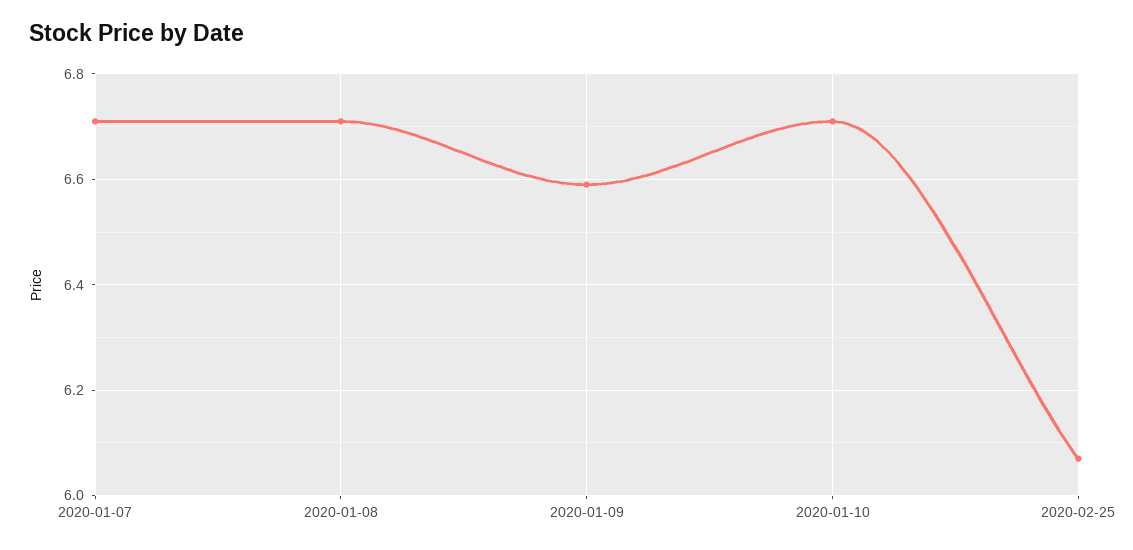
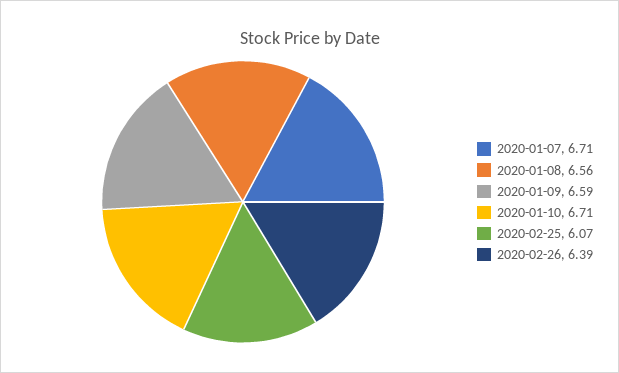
2020-01-08: 6.7 -> 6.56
2020-02-26: none -> 6.39

